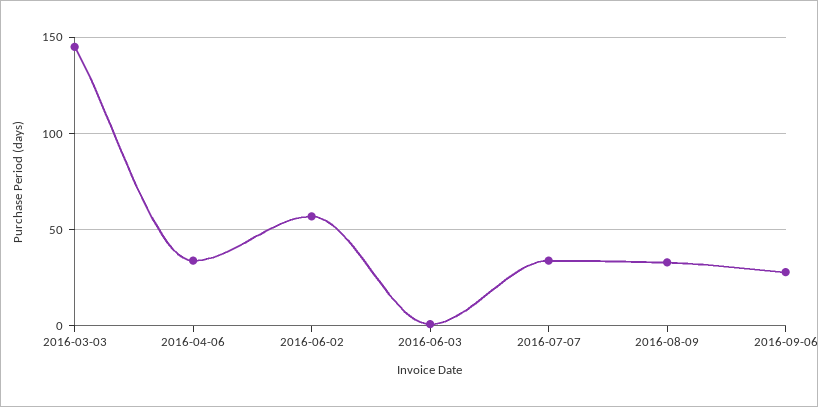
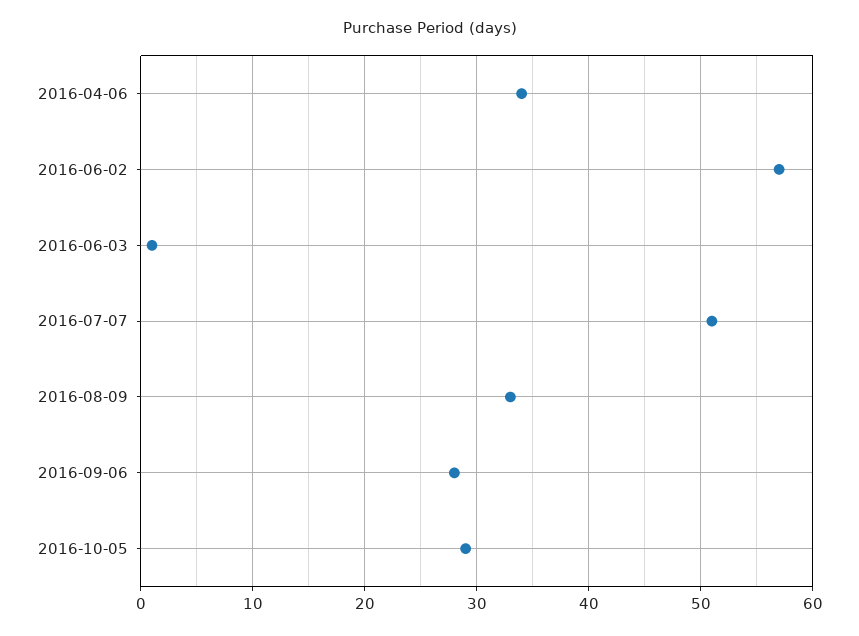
2016-03-03: 145 -> none
2016-07-07: 35 -> 51
2016-10-05: none -> 29

